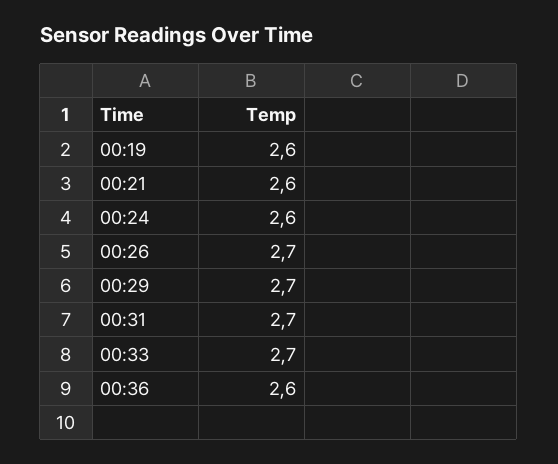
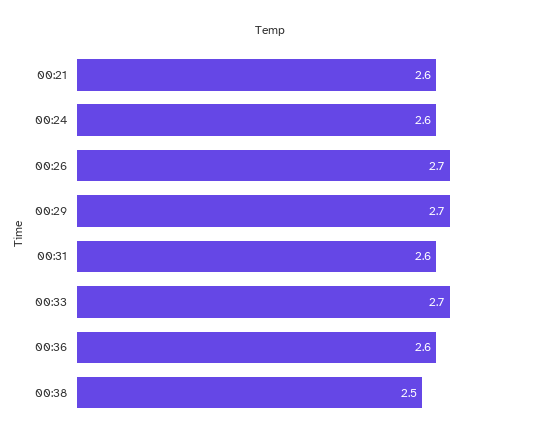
00:19: 2.6 -> none
00:31: 2.7 -> 2.6
00:38: none -> 2.5

